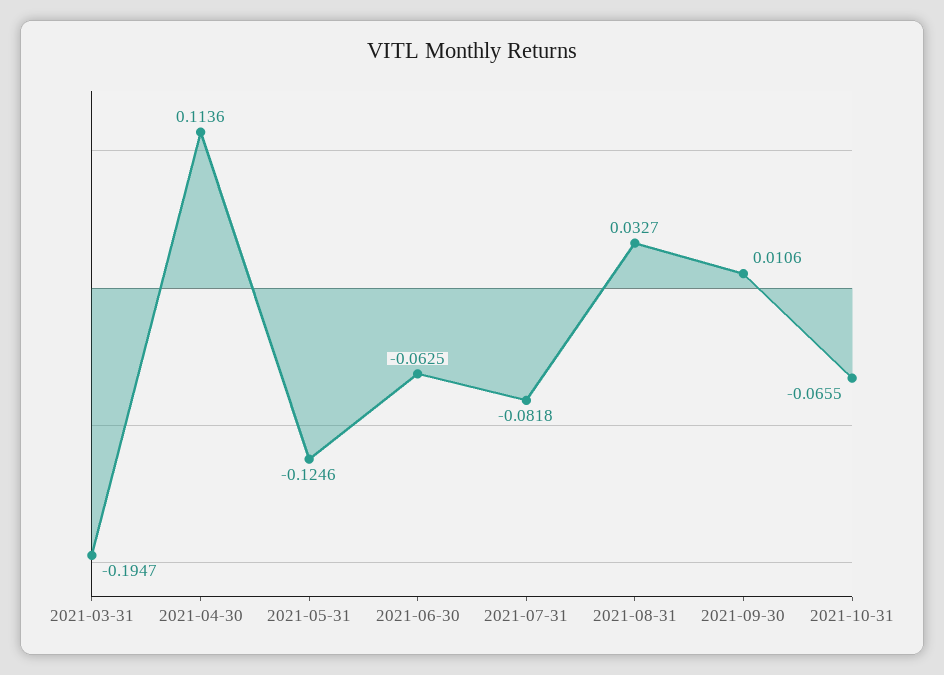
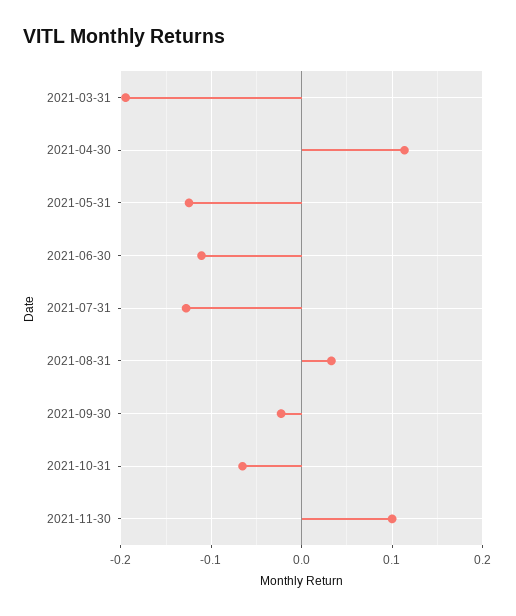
2021-06-30: -0.0625 -> -0.11
2021-07-31: -0.0818 -> -0.13
2021-09-30: 0.0106 -> -0.02
2021-11-30: none -> 0.1

